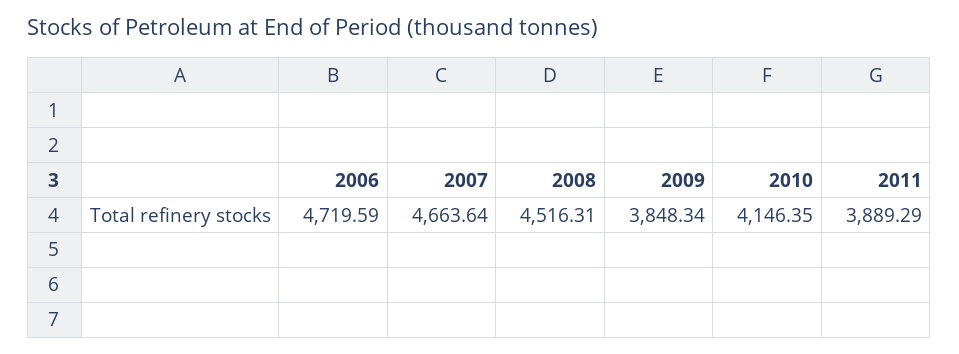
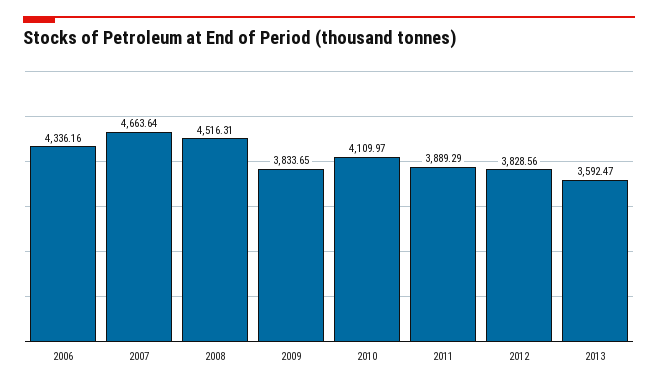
2006: 4719.59 -> 4336.16
2009: 3848.34 -> 3833.65
2010: 4146.35 -> 4109.97
2012: none -> 3828.56
2013: none -> 3592.47

